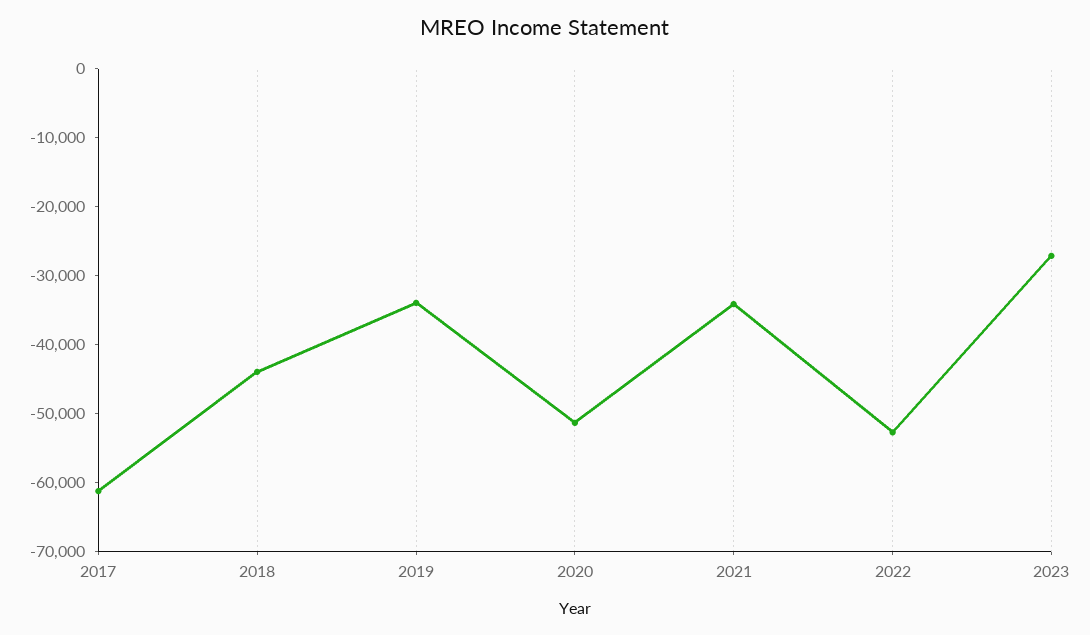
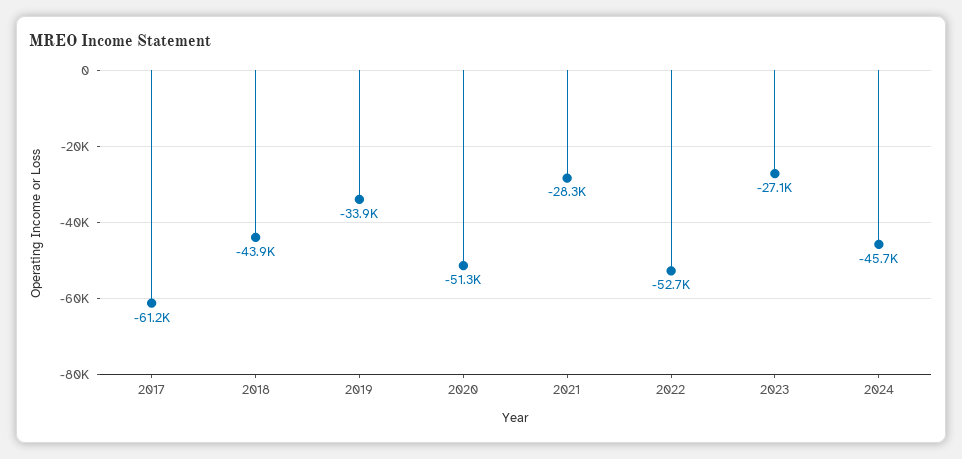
2021: -34000 -> -28300
2024: none -> -45700

